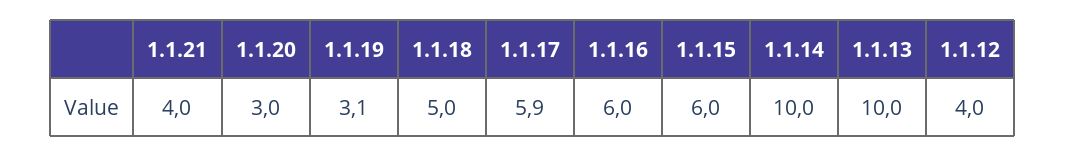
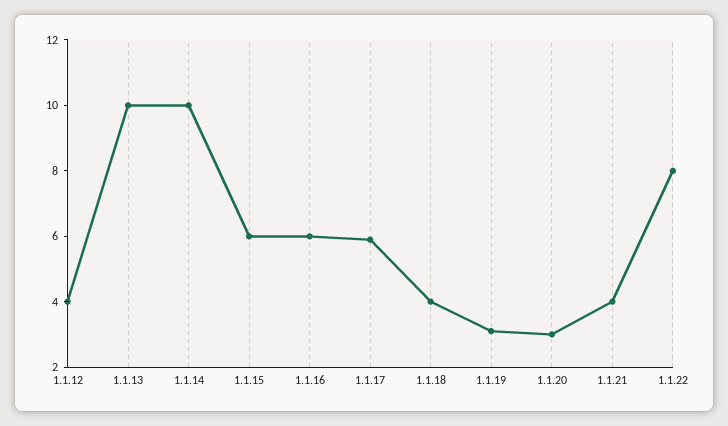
1.1.18: 5 -> 4
1.1.22: none -> 8

